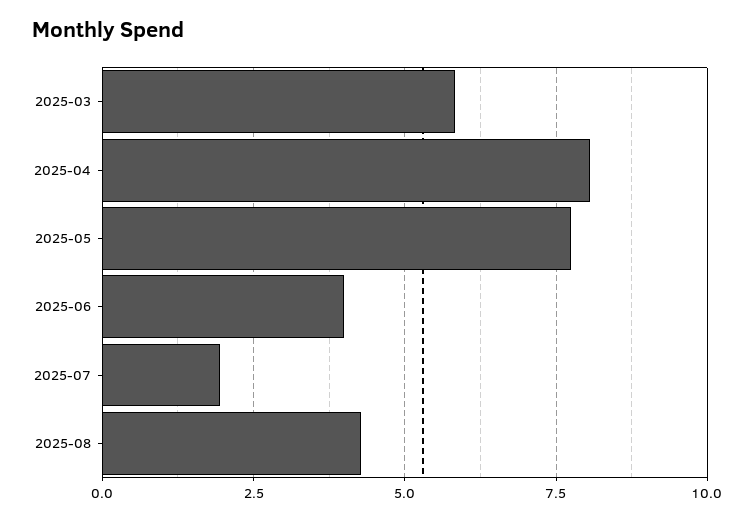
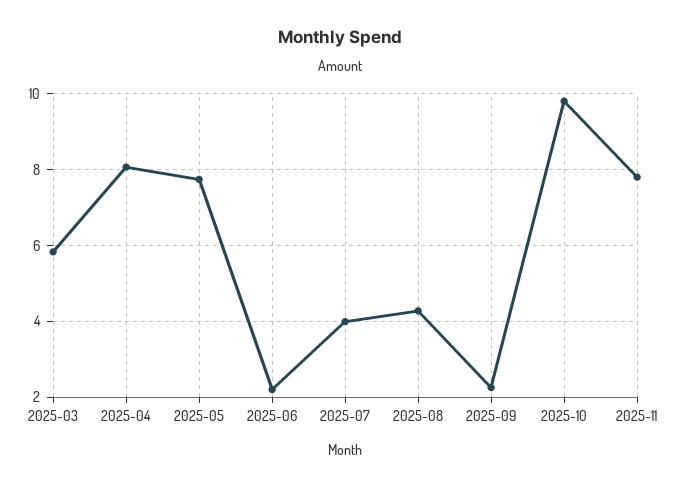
2025-06: 4 -> 2.2
2025-07: 2 -> 4
2025-09: none -> 2.2
2025-10: none -> 9.8
2025-11: none -> 7.8

